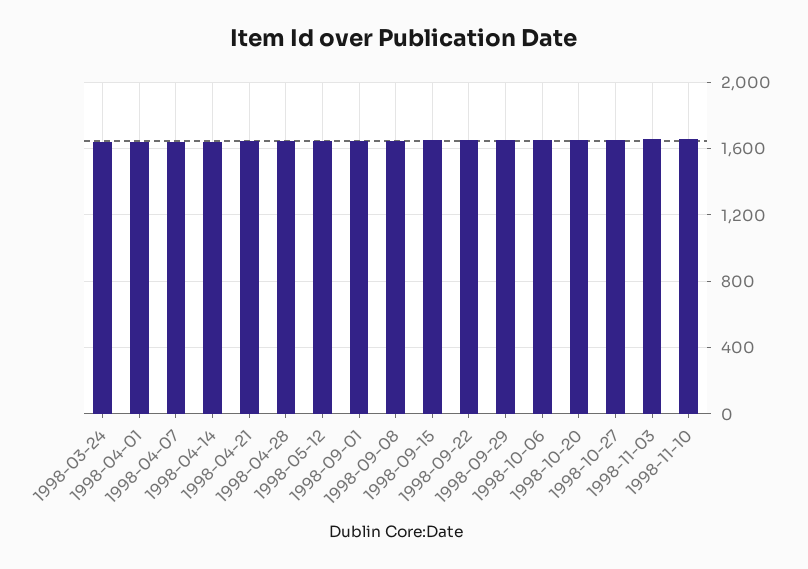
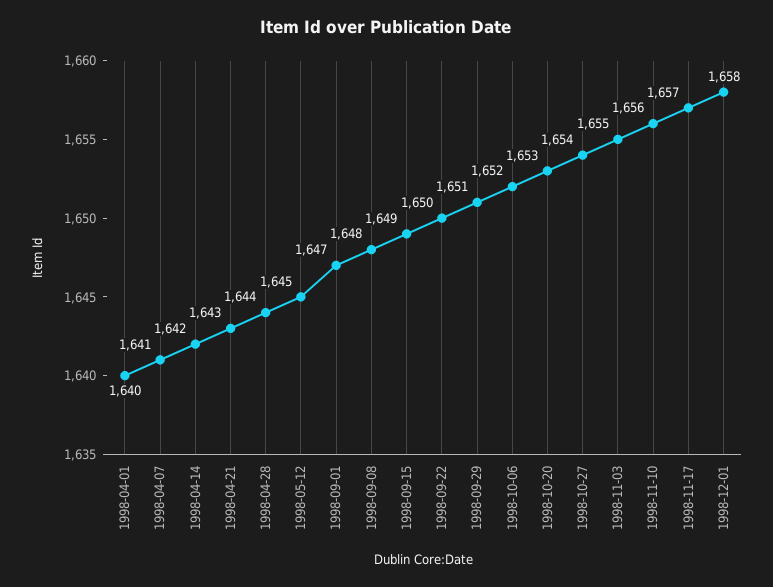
1998-03-24: 1650 -> none
1998-11-17: none -> 1657
1998-12-01: none -> 1658

